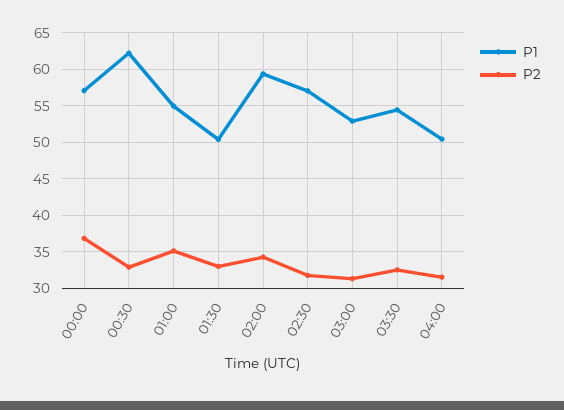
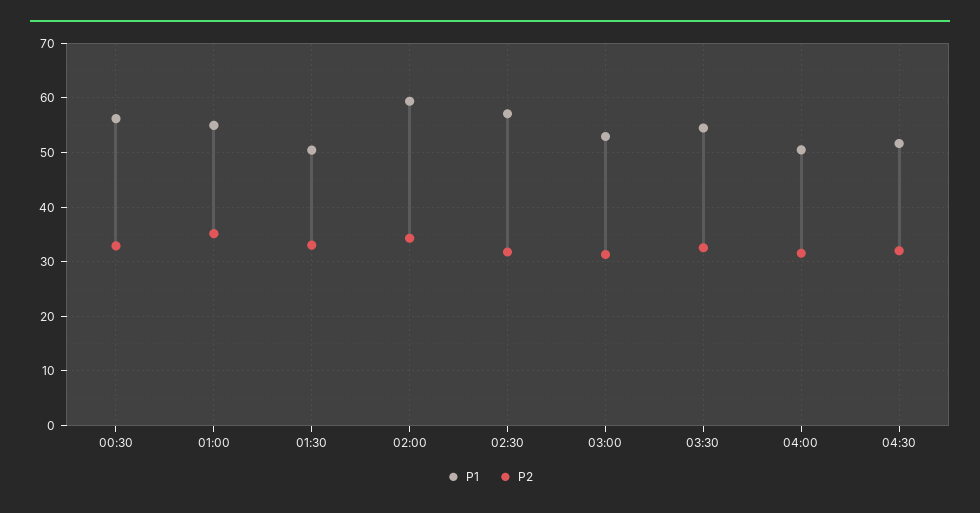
P1, 00:00: 57 -> none
P2, 00:00: 37 -> none
P1, 00:30: 62 -> 56
P1, 04:30: none -> 52
P2, 04:30: none -> 32

